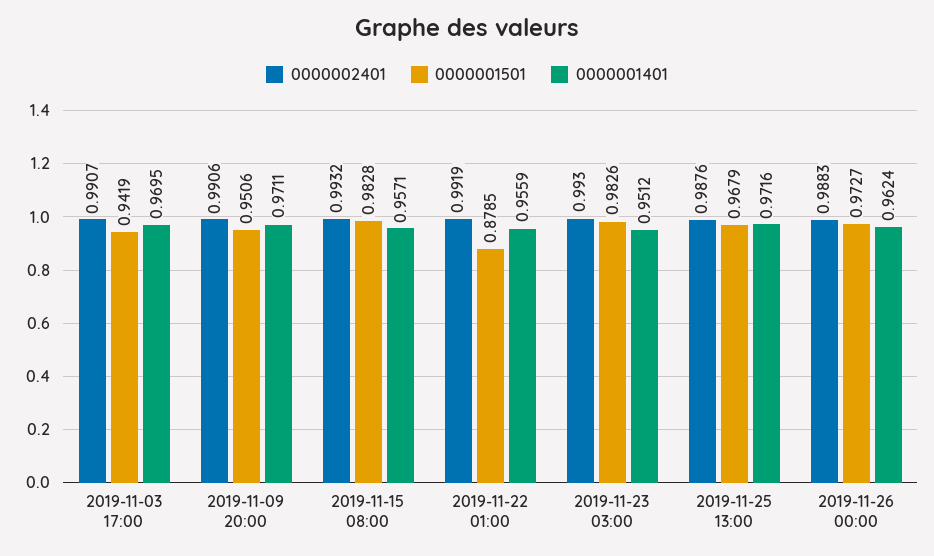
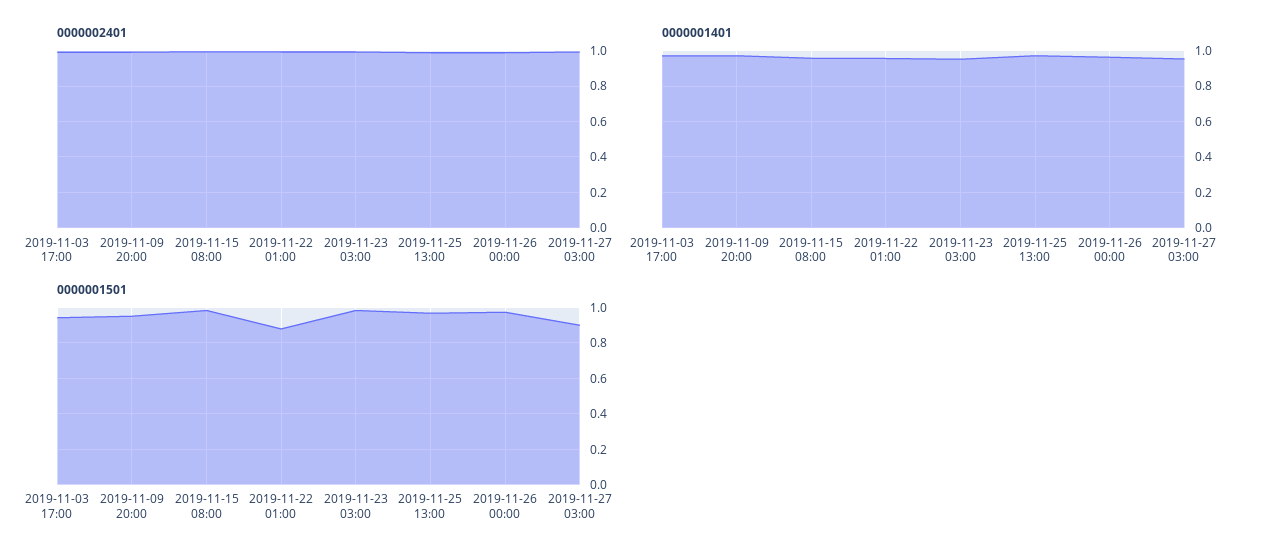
0000002401, 2019-11-27 03:00: none -> 1
0000001401, 2019-11-27 03:00: none -> 0.95
0000001501, 2019-11-27 03:00: none -> 0.9

